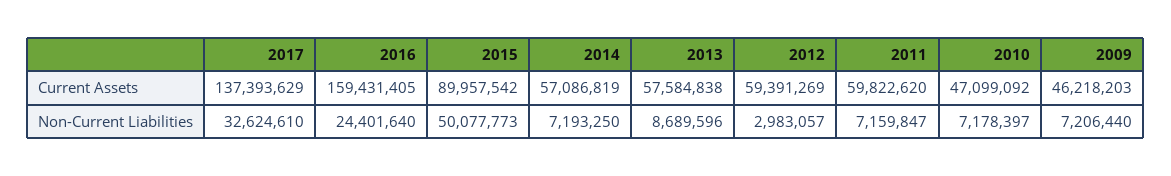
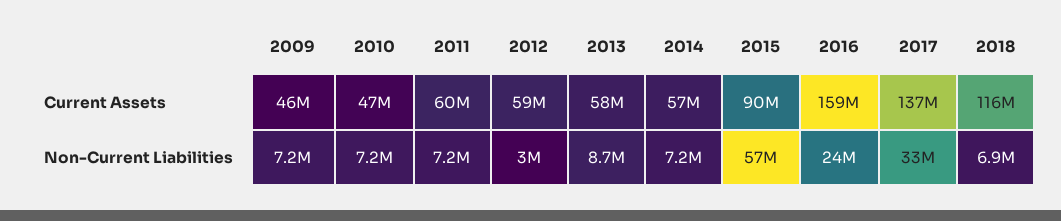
2015, Non-Current Liabilities: 50077773 -> 57000000
2018, Current Assets: none -> 116000000
2018, Non-Current Liabilities: none -> 6900000

